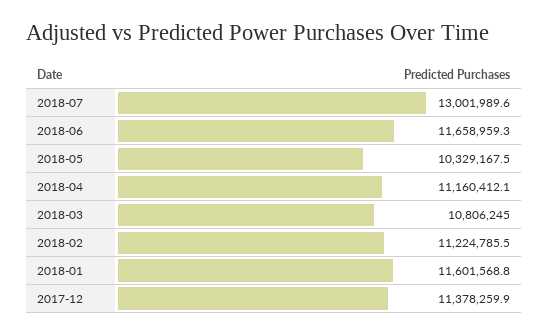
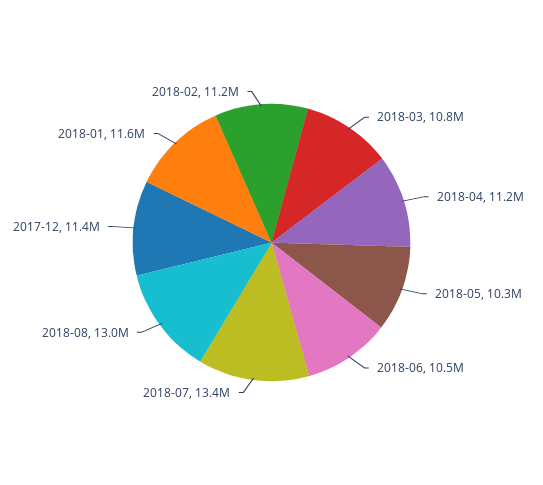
2018-07: 13001989.6 -> 13400000
2018-06: 11658959.3 -> 10500000
2018-08: none -> 13000000

